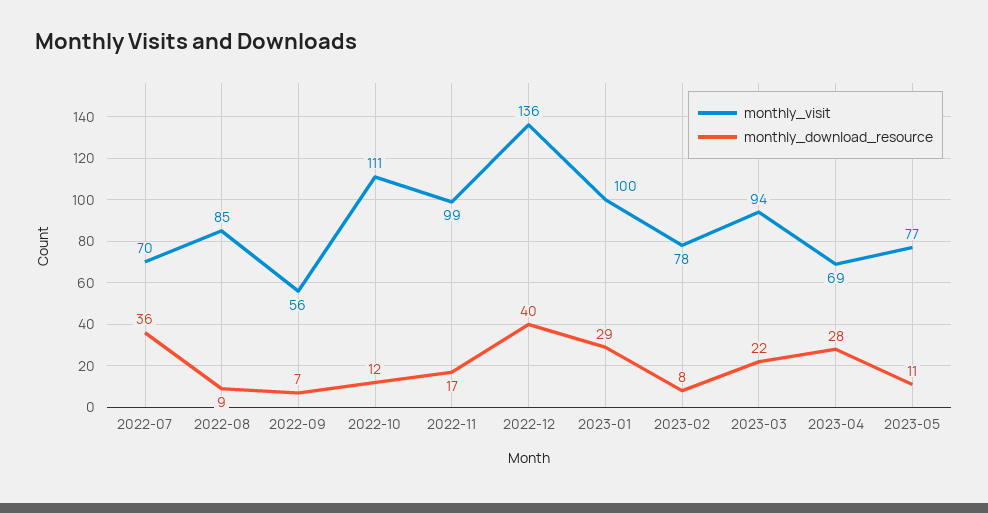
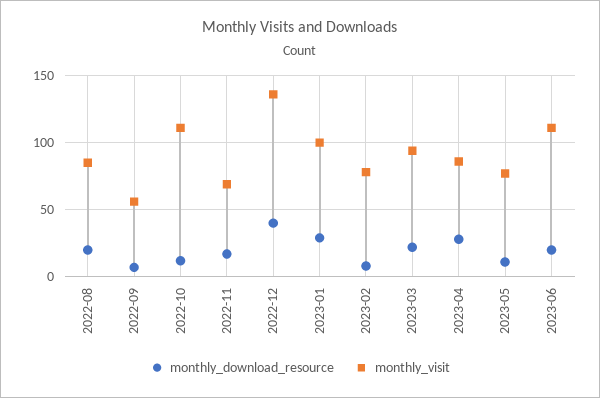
monthly_visit, 2022-07: 70 -> none
monthly_download_resource, 2022-07: 36 -> none
monthly_download_resource, 2022-08: 9 -> 20
monthly_visit, 2022-11: 99 -> 70
monthly_visit, 2023-04: 69 -> 85
monthly_download_resource, 2023-06: none -> 20
monthly_visit, 2023-06: none -> 110

